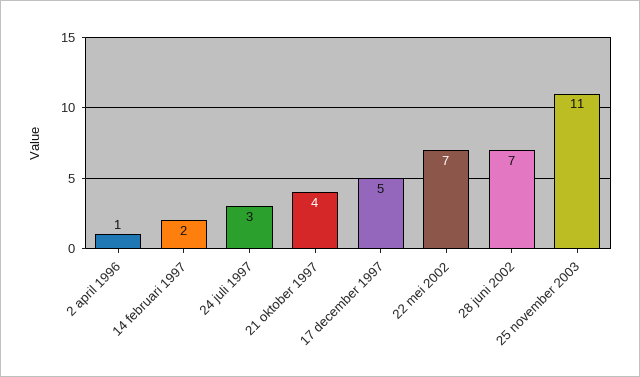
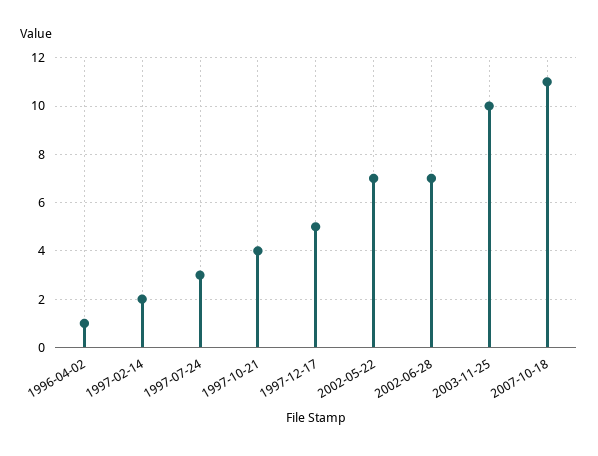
25 november 2003: 11 -> 10
2007-10-18: none -> 11

